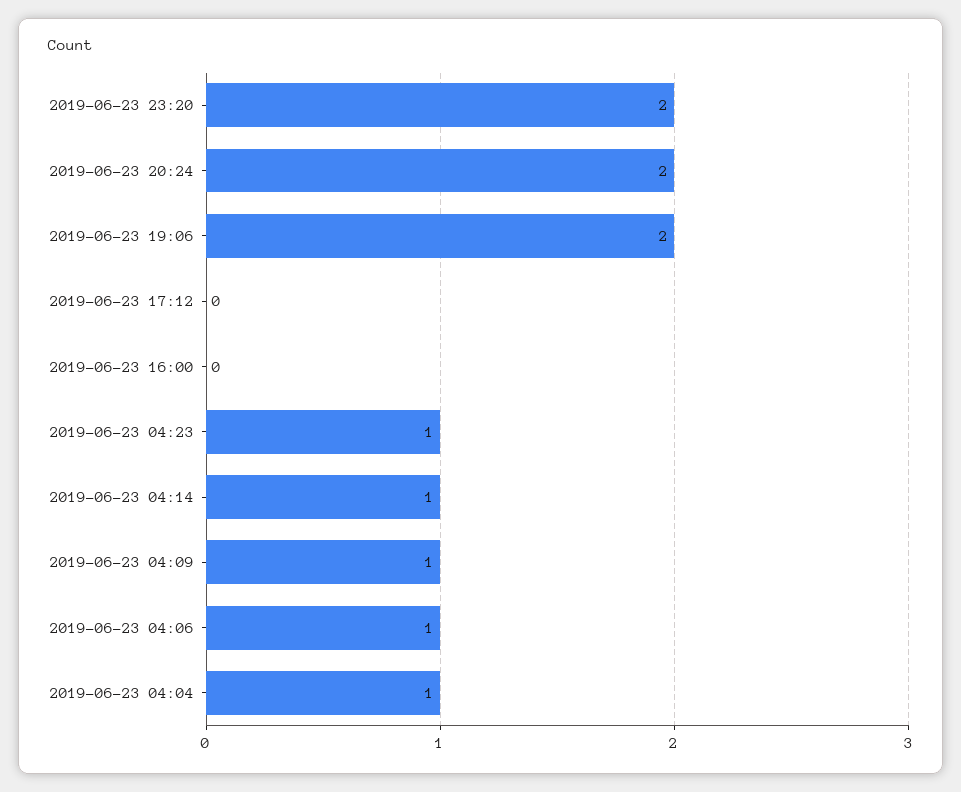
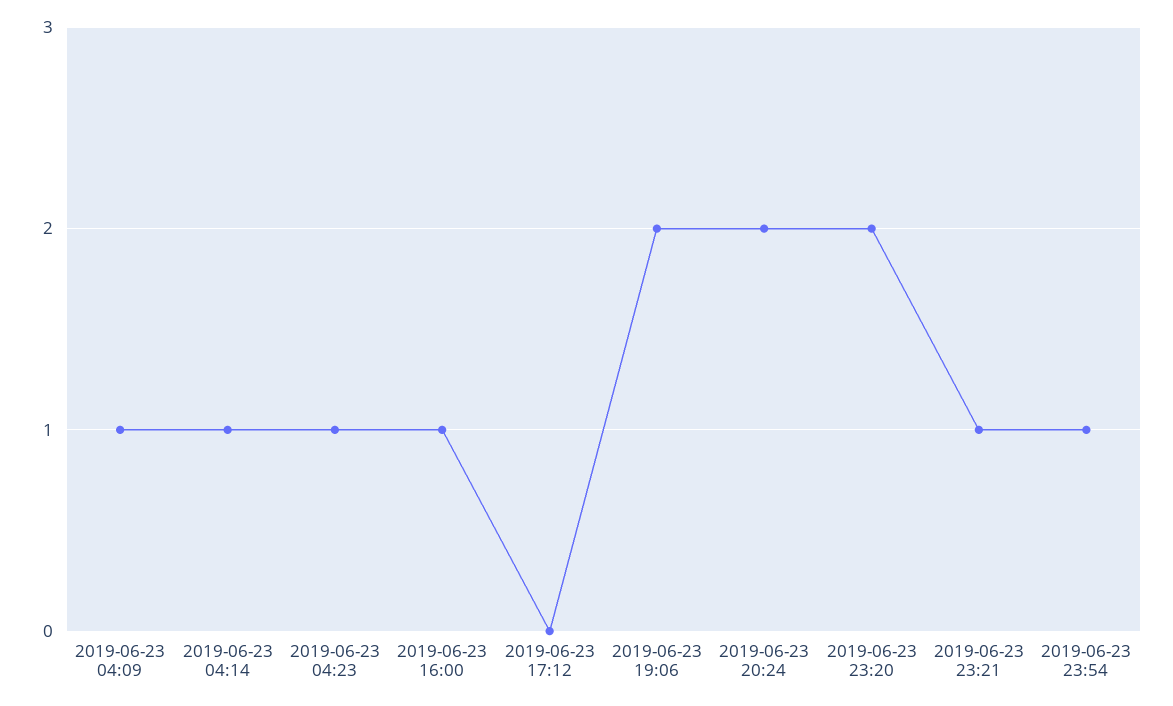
2019-06-23 16:00: 0 -> 1
2019-06-23 04:06: 1 -> none
2019-06-23 04:04: 1 -> none
2019-06-23 23:21: none -> 1
2019-06-23 23:54: none -> 1

